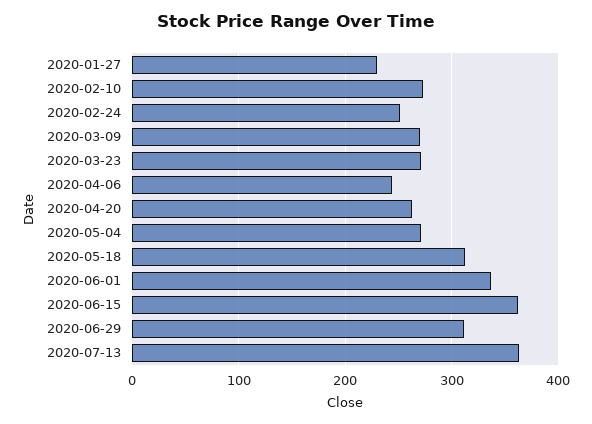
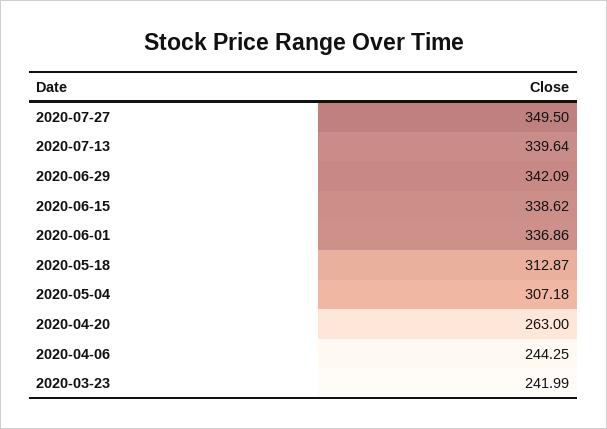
2020-01-27: 230 -> none
2020-02-10: 270 -> none
2020-02-24: 250 -> none
2020-03-09: 270 -> none
2020-03-23: 270 -> 241.99
2020-05-04: 270 -> 307.18
2020-06-15: 360 -> 338.62
2020-06-29: 310 -> 342.09
2020-07-13: 360 -> 339.64
2020-07-27: none -> 349.5

